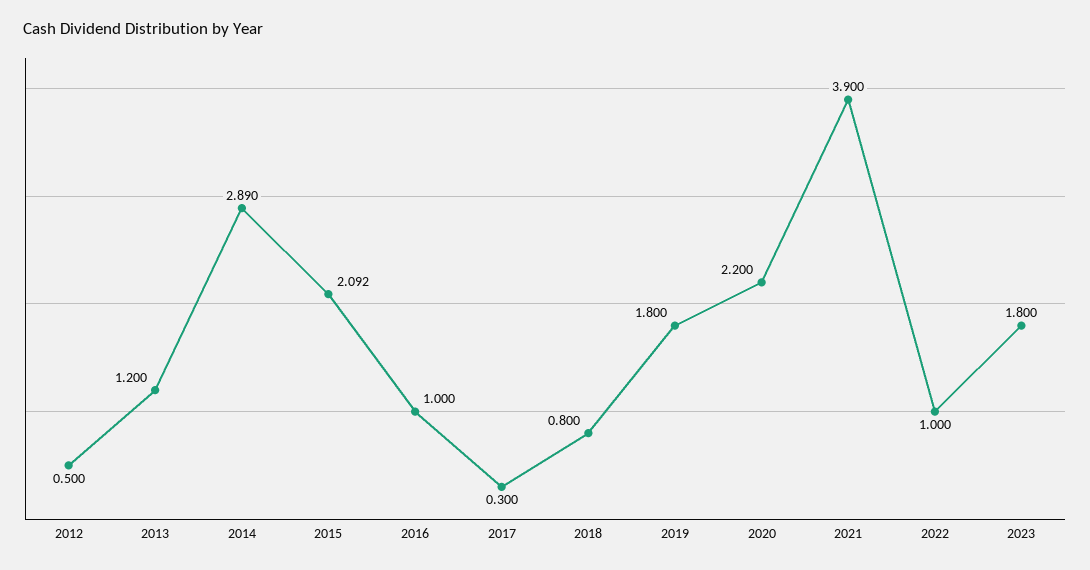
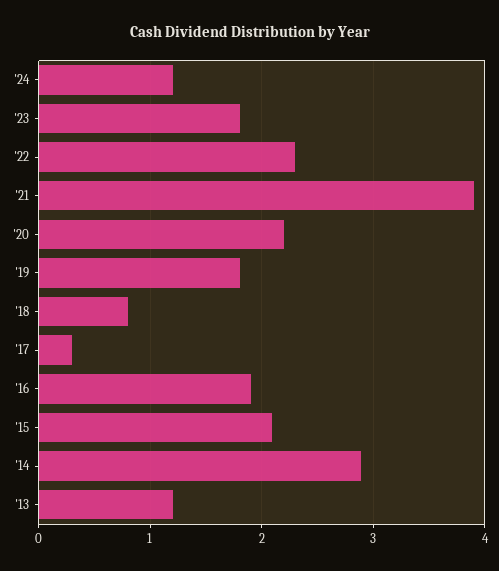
2012: 0.5 -> none
2016: 1 -> 1.9
2022: 1 -> 2.3
'24: none -> 1.2

